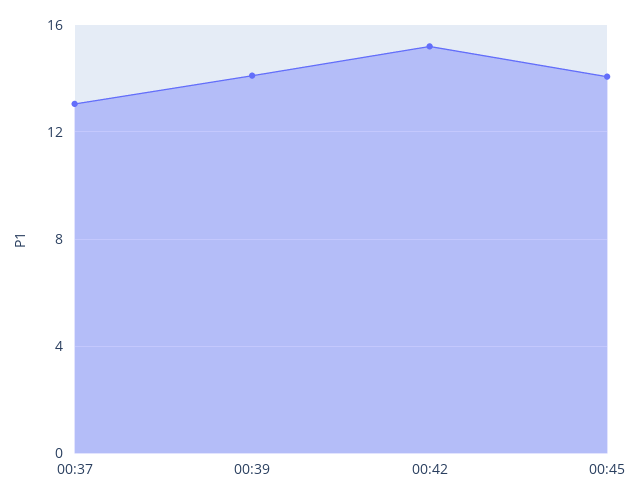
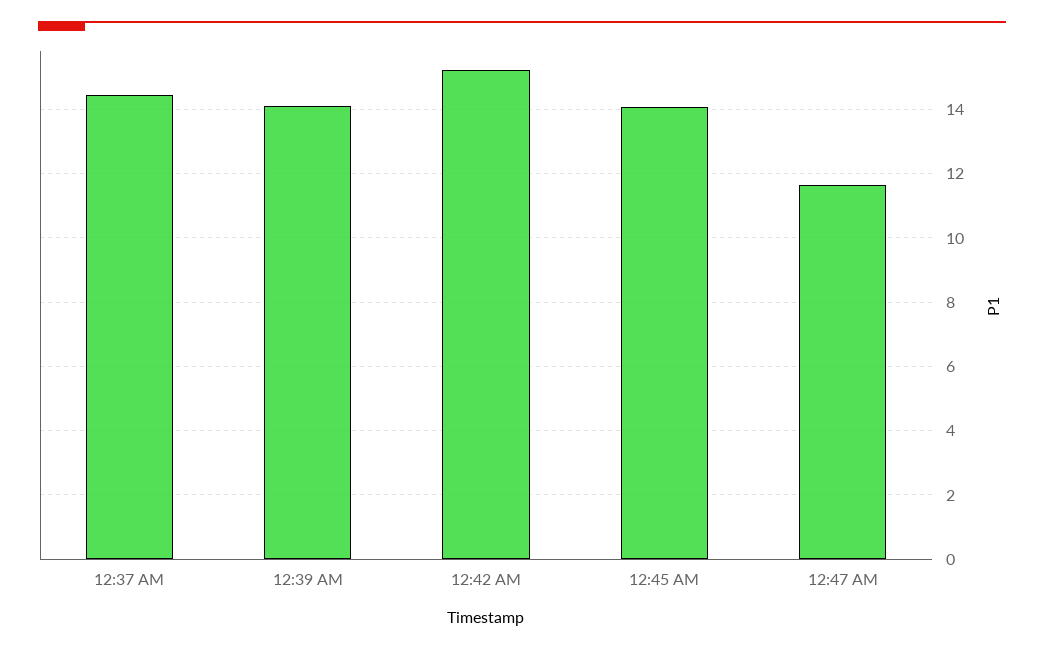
00:37: 13 -> 14.4
12:47 AM: none -> 11.6

